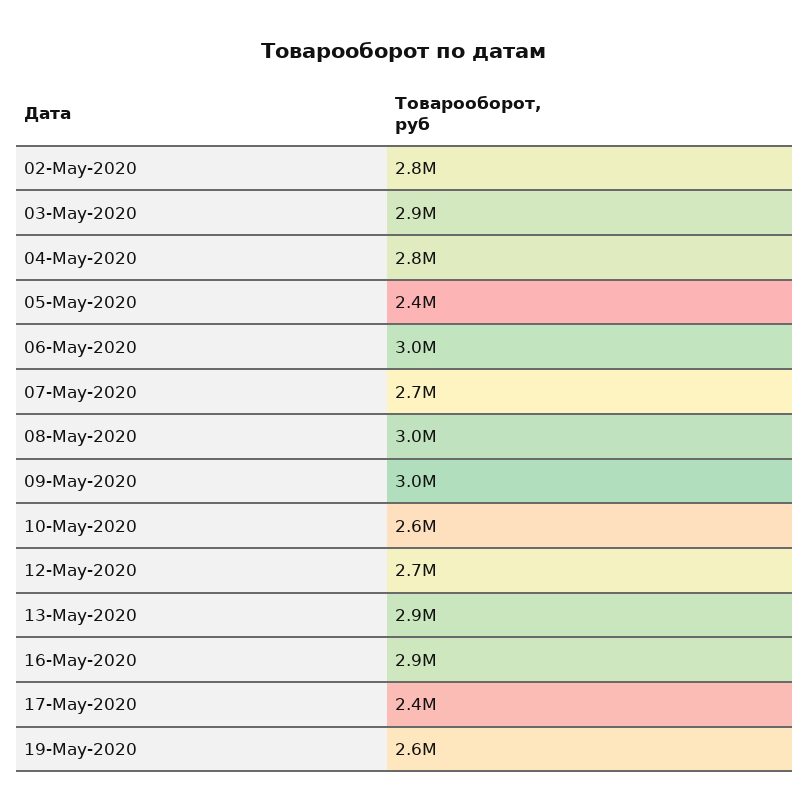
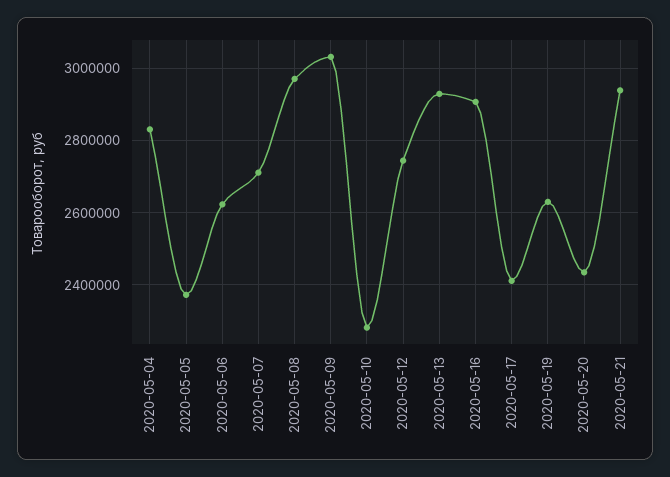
02-May-2020: 2800000 -> none
03-May-2020: 2900000 -> none
06-May-2020: 3000000 -> 2620000
10-May-2020: 2600000 -> 2280000
2020-05-20: none -> 2440000
2020-05-21: none -> 2940000

